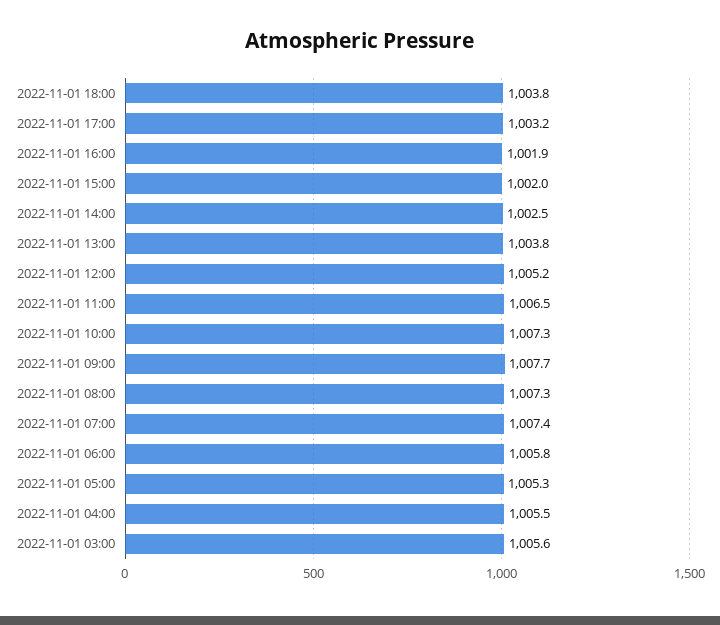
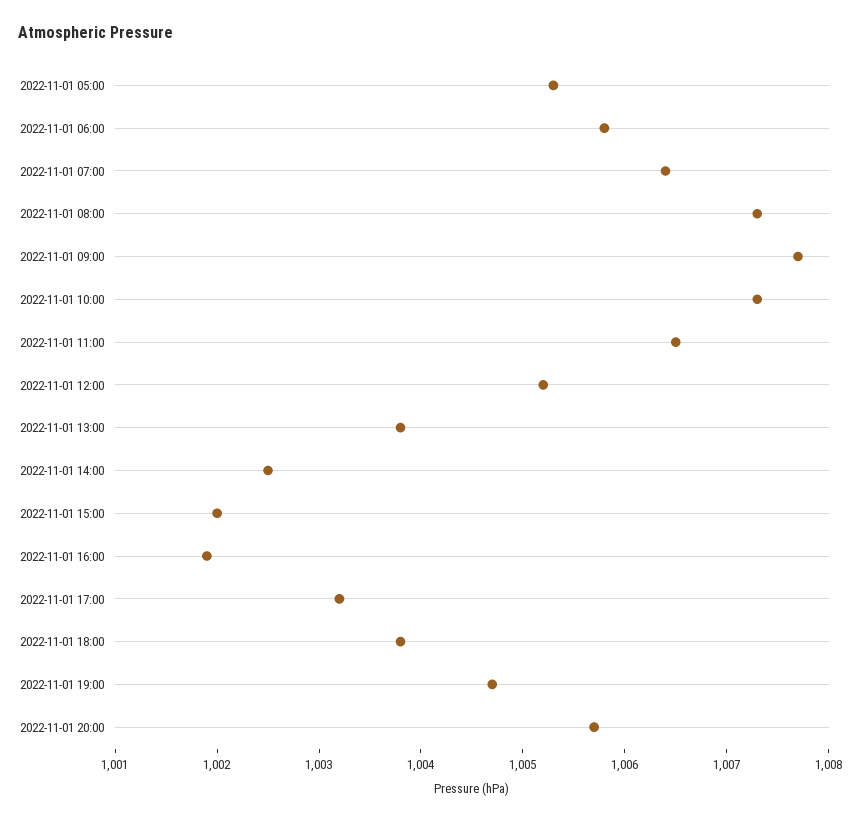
2022-11-01 07:00: 1007.4 -> 1006.4
2022-11-01 04:00: 1005.5 -> none
2022-11-01 03:00: 1005.6 -> none
2022-11-01 19:00: none -> 1004.7
2022-11-01 20:00: none -> 1005.7

